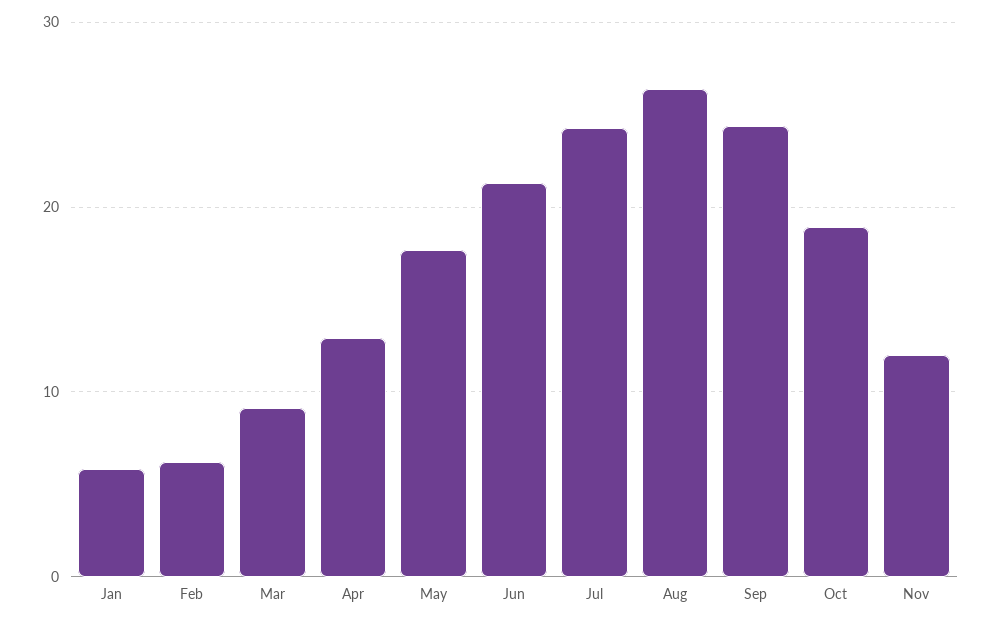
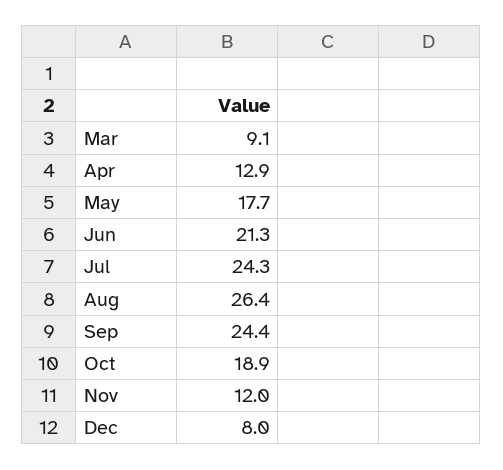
Jan: 6 -> none
Feb: 6 -> none
Dec: none -> 8

